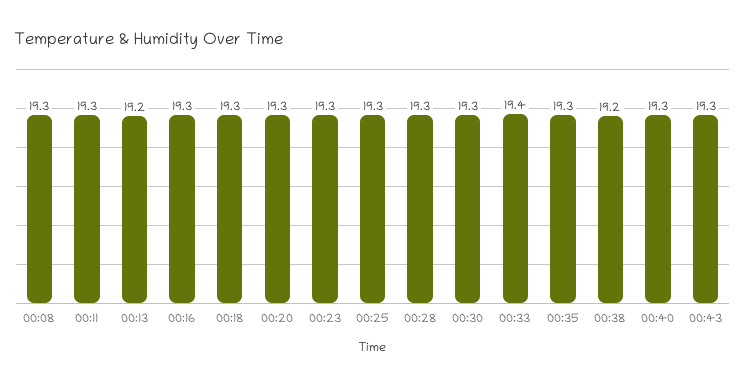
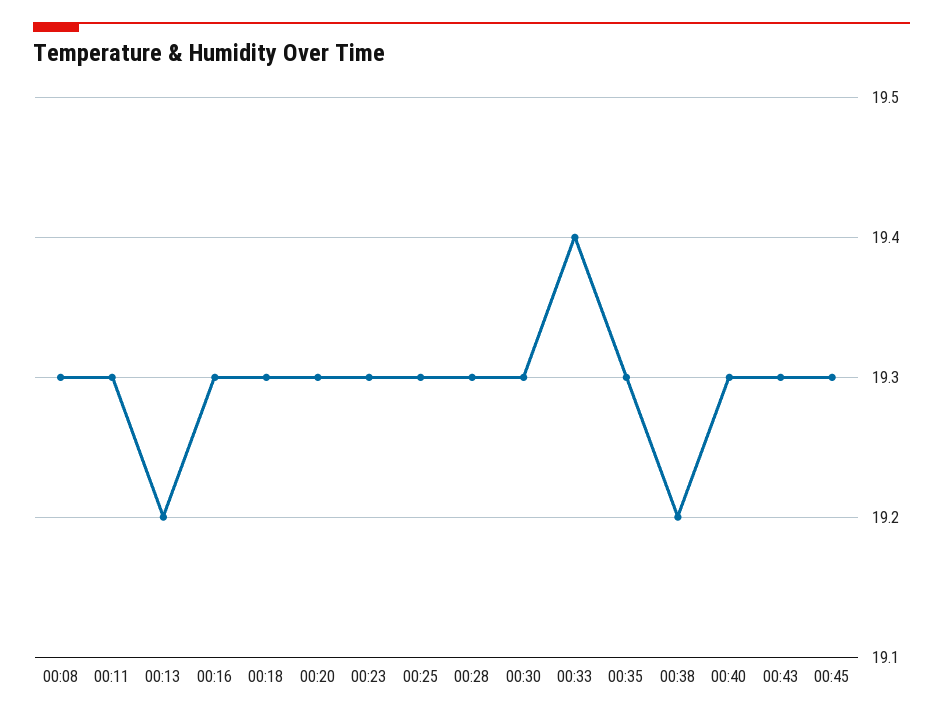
00:45: none -> 19.3

